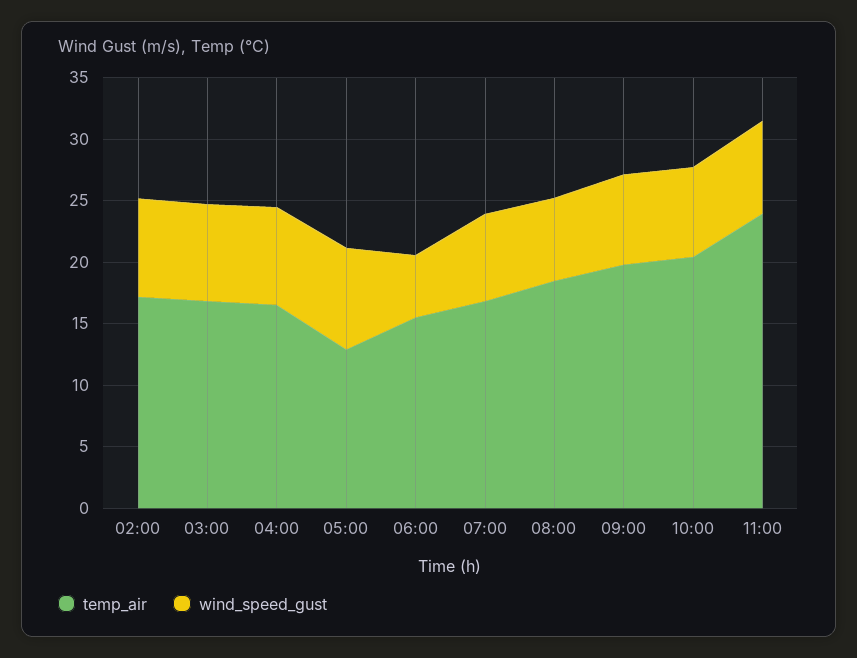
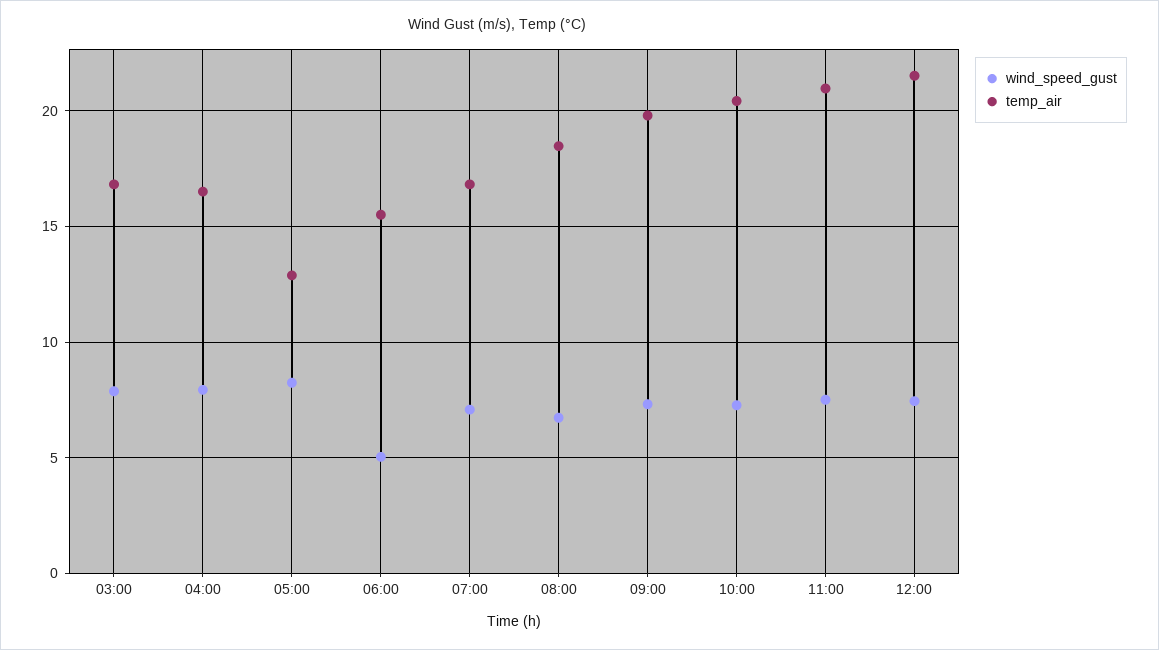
temp_air, 02:00: 17 -> none
wind_speed_gust, 02:00: 8 -> none
temp_air, 11:00: 24 -> 21
wind_speed_gust, 12:00: none -> 7.5
temp_air, 12:00: none -> 21.5

